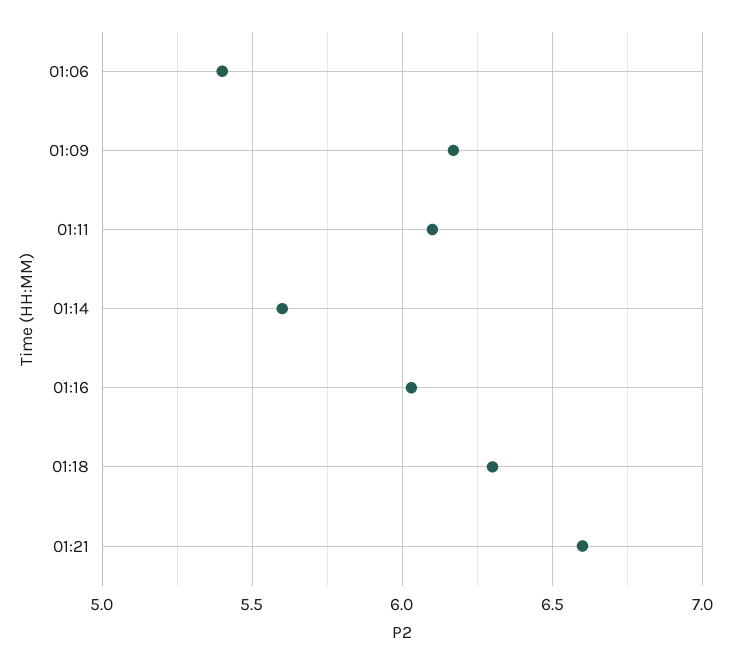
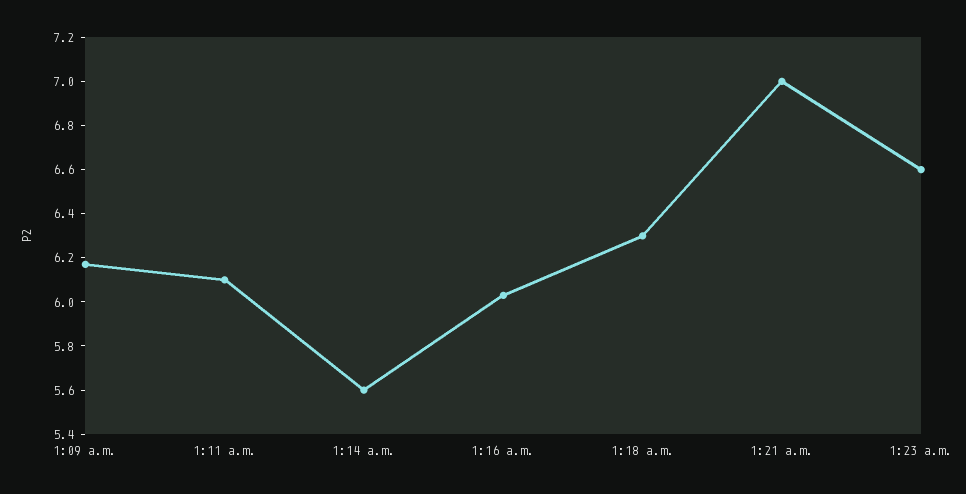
01:06: 5.4 -> none
01:21: 6.6 -> 7
1:23 a.m.: none -> 6.6

